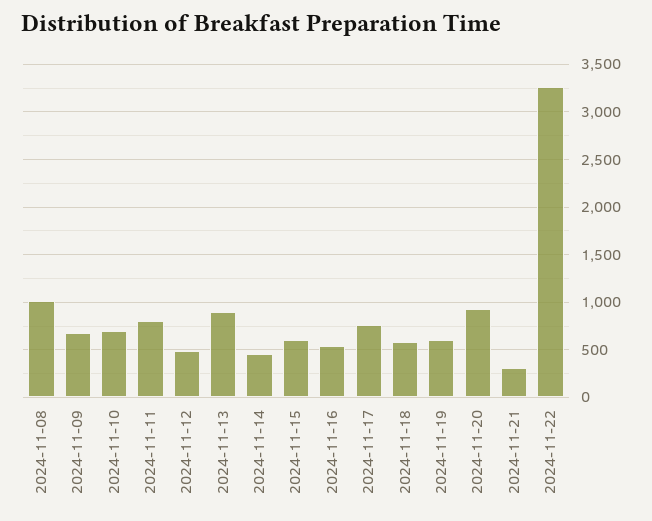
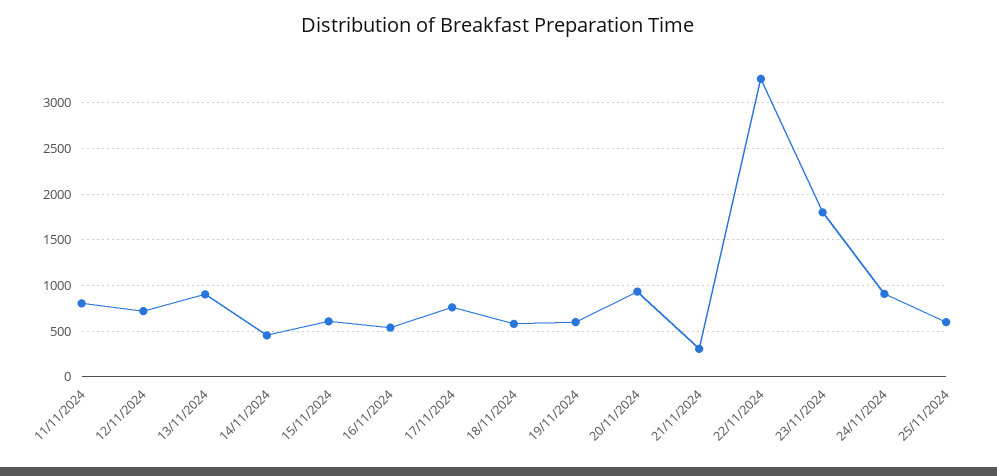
2024-11-08: 1000 -> none
2024-11-09: 700 -> none
2024-11-10: 700 -> none
2024-11-12: 500 -> 700
23/11/2024: none -> 1800
24/11/2024: none -> 900
25/11/2024: none -> 600

